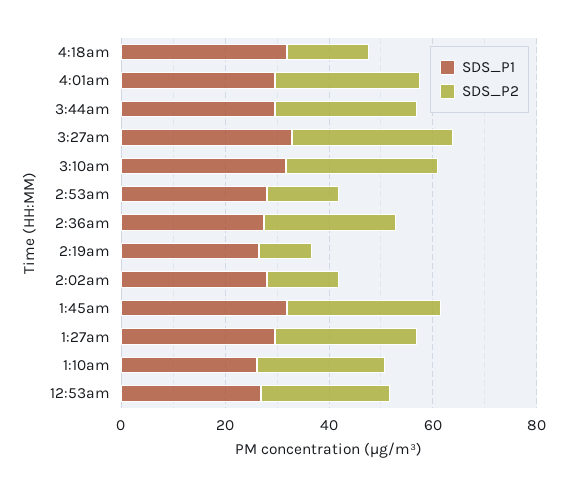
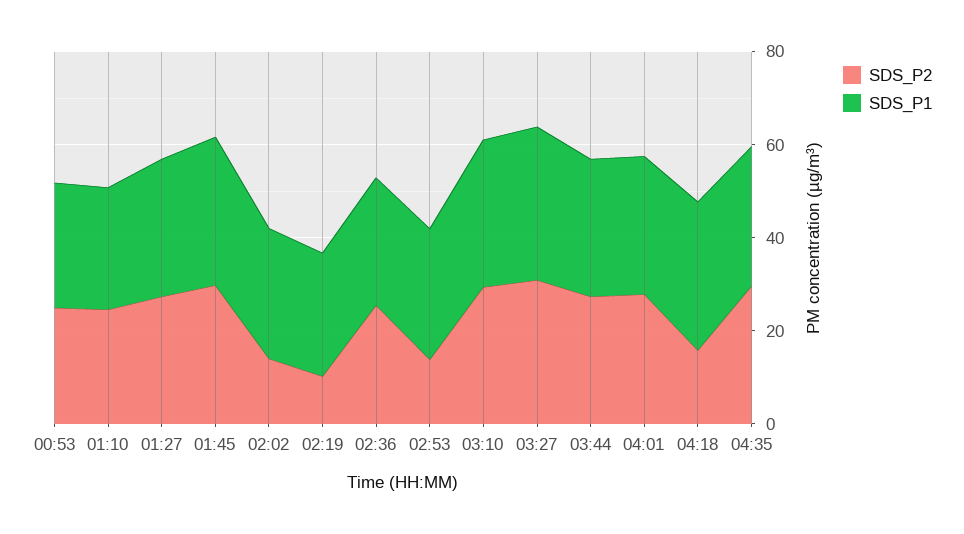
SDS_P2, 04:35: none -> 30
SDS_P1, 04:35: none -> 30

